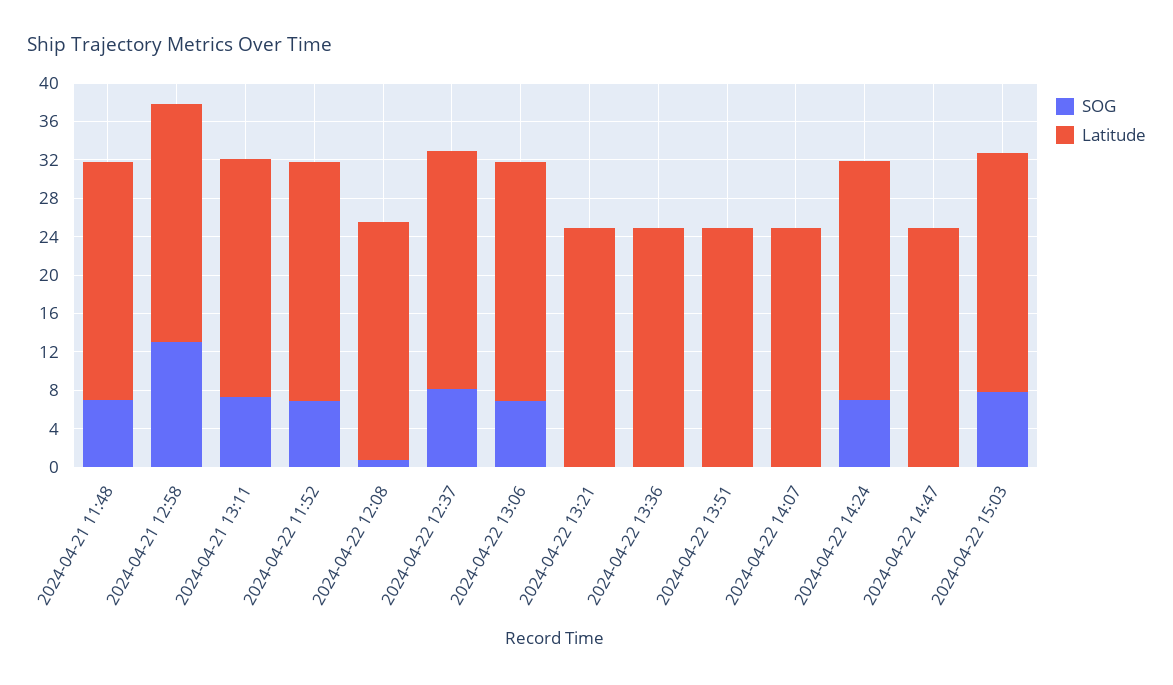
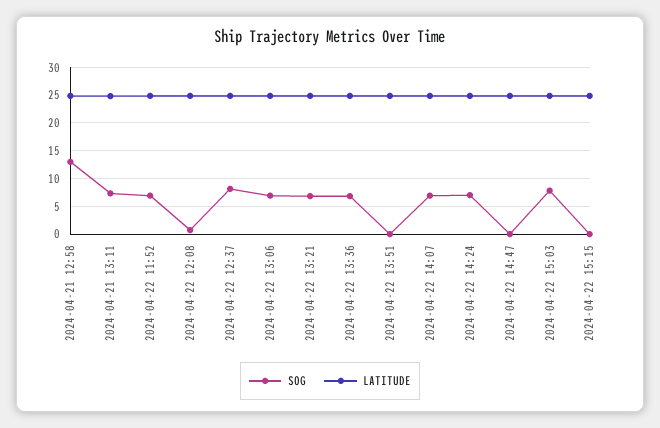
SOG, 2024-04-21 11:48: 7 -> none
Latitude, 2024-04-21 11:48: 25 -> none
SOG, 2024-04-22 13:21: 0 -> 7.5
SOG, 2024-04-22 13:36: 0 -> 7.5
SOG, 2024-04-22 14:07: 0 -> 7.5
SOG, 2024-04-22 15:15: none -> 0
Latitude, 2024-04-22 15:15: none -> 25

